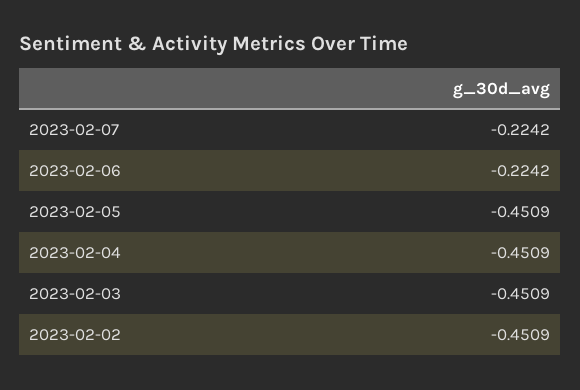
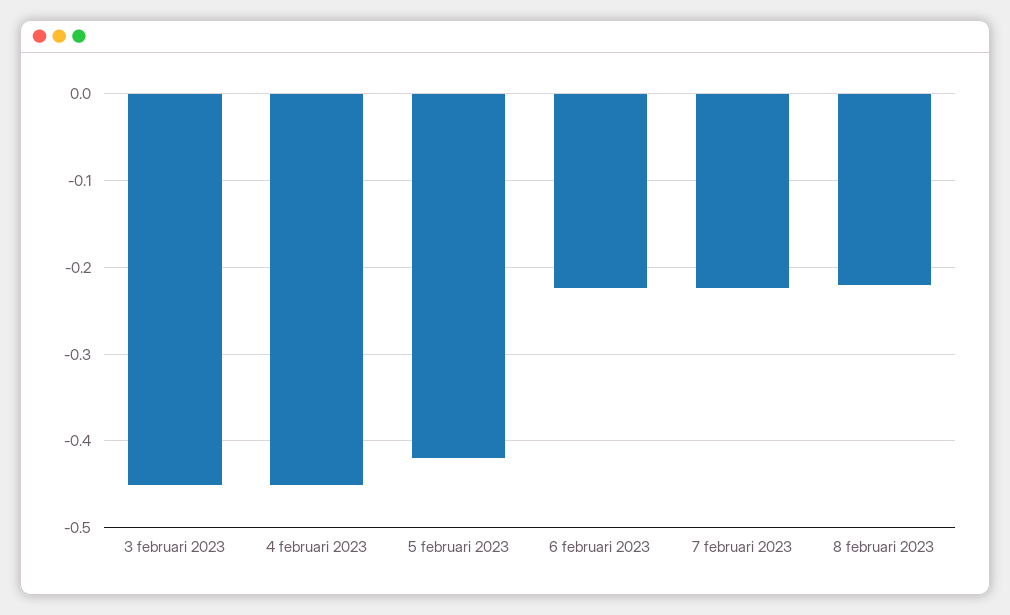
2023-02-05: -0.4509 -> -0.42
2023-02-02: -0.4509 -> none
8 februari 2023: none -> -0.22

